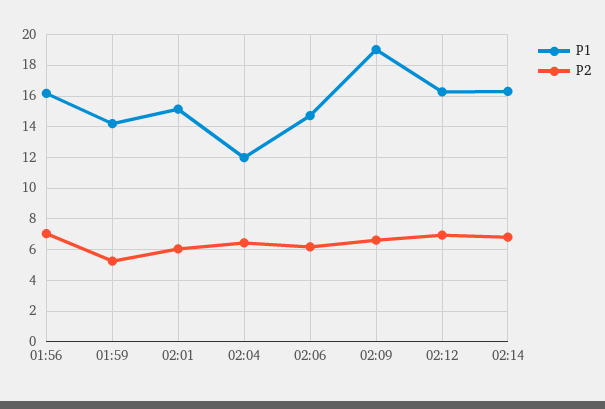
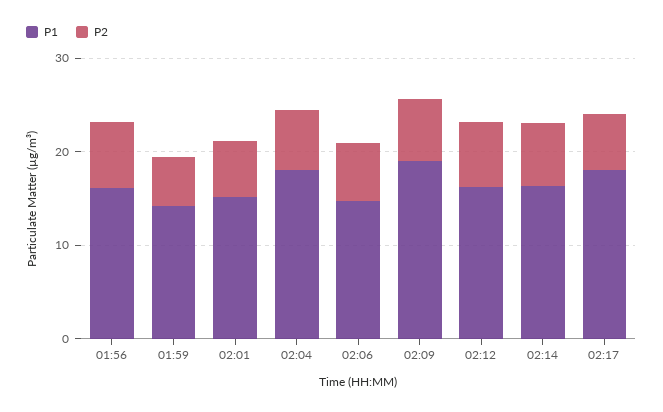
P1, 02:04: 12 -> 18
P1, 02:17: none -> 18
P2, 02:17: none -> 6

